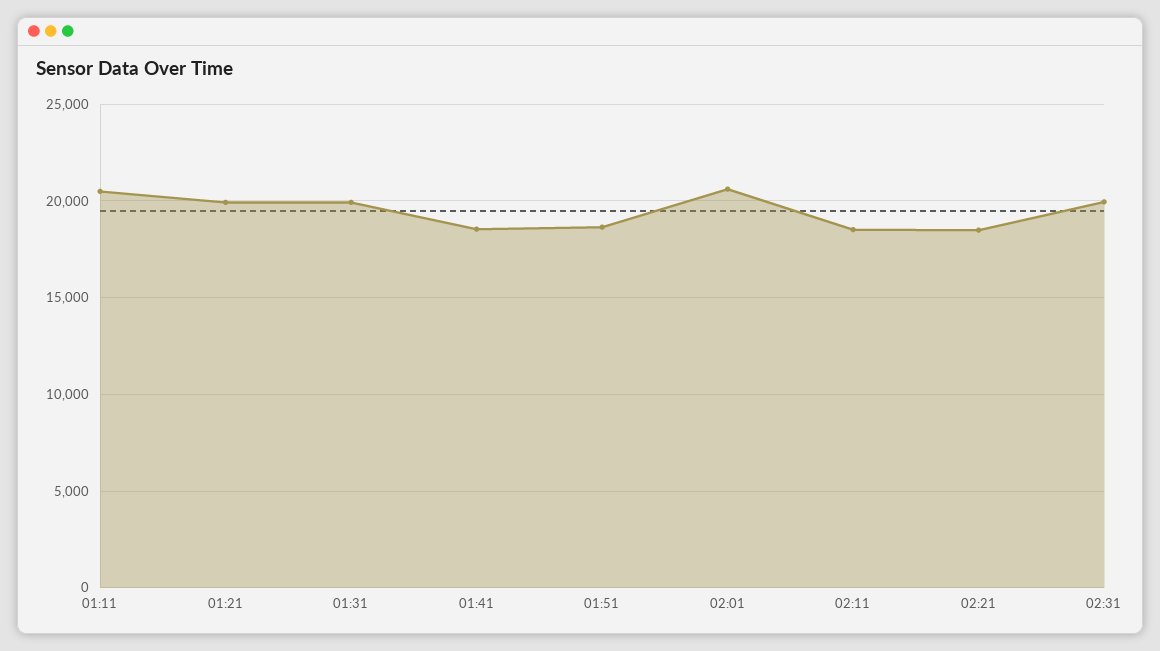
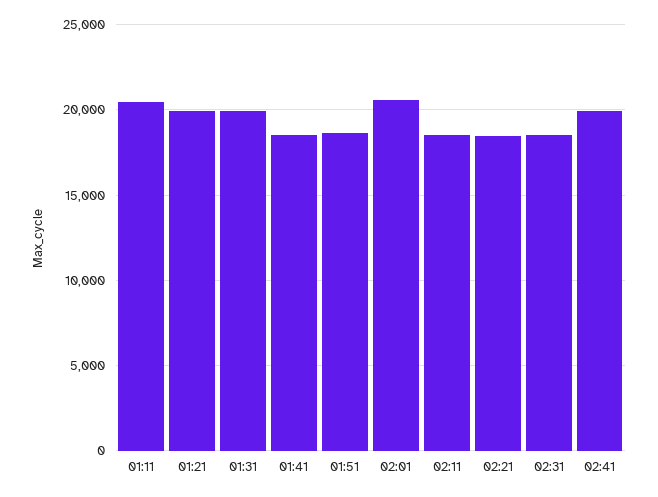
02:31: 20000 -> 18500
02:41: none -> 20000

